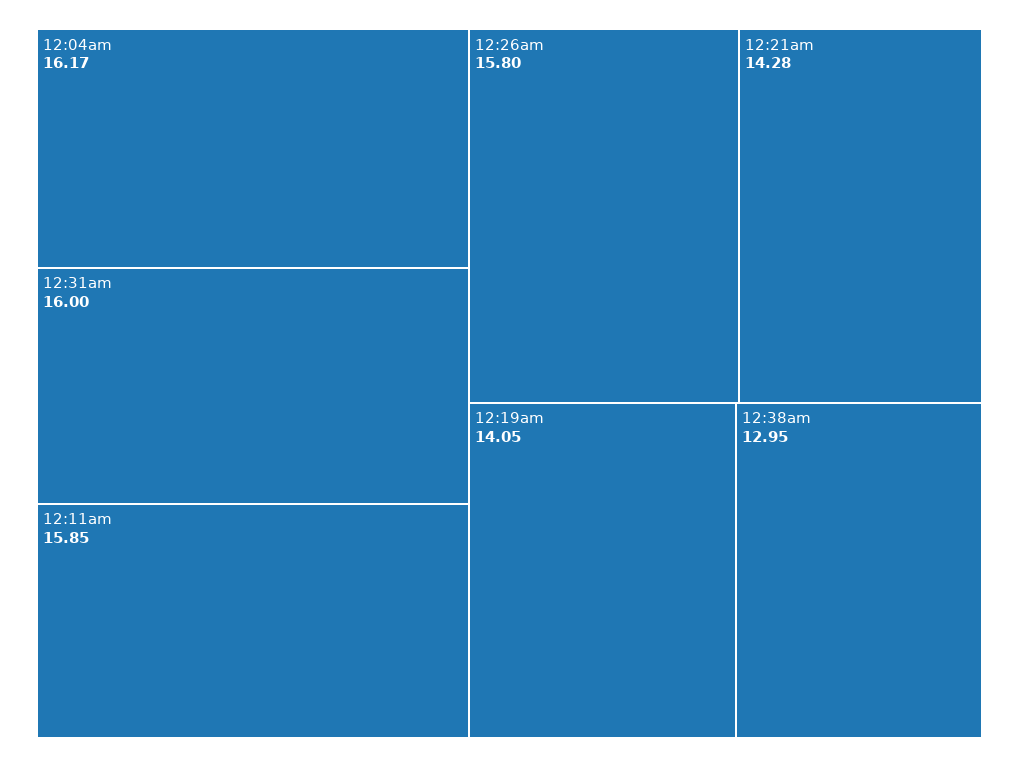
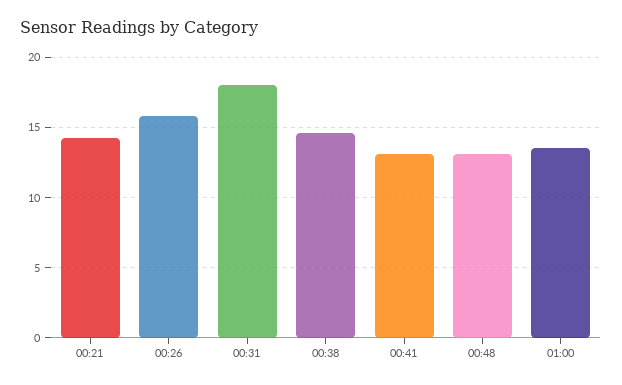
12:04am: 16.17 -> none
12:31am: 16 -> 18
12:11am: 15.85 -> none
12:19am: 14.05 -> none
12:38am: 12.95 -> 14.5
00:41: none -> 13
00:48: none -> 13
01:00: none -> 13.5

